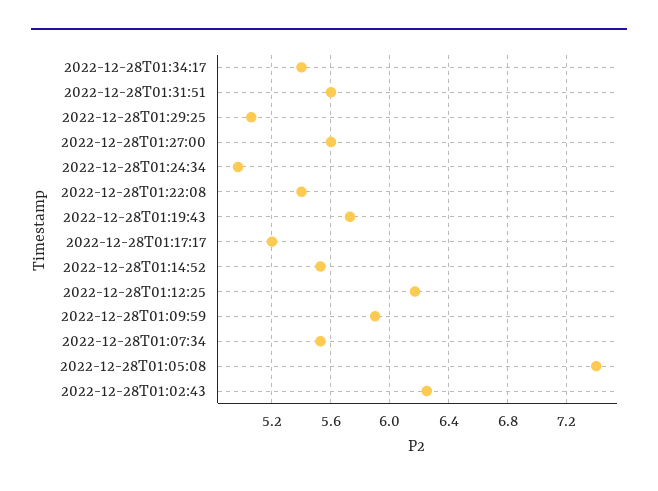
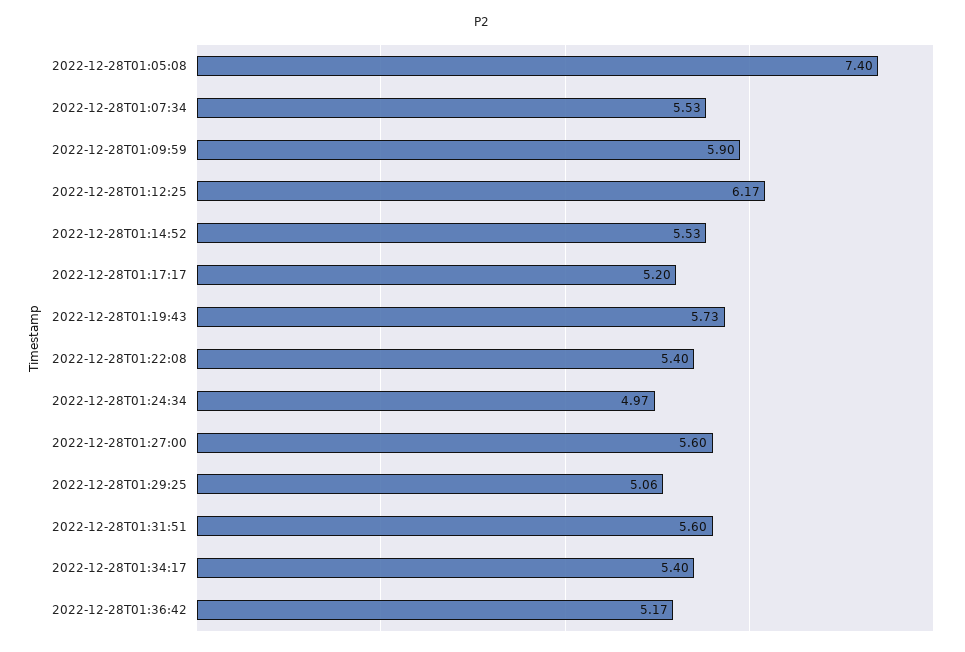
2022-12-28T01:02:43: 6.25 -> none
2022-12-28T01:36:42: none -> 5.17

